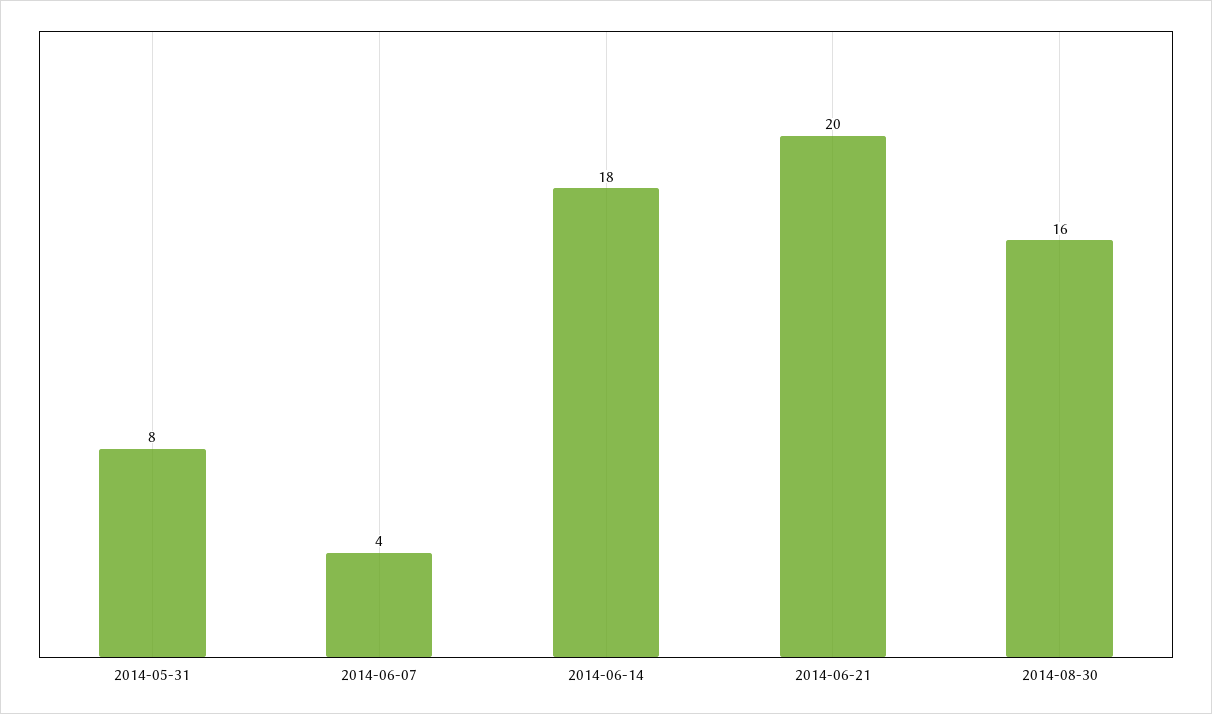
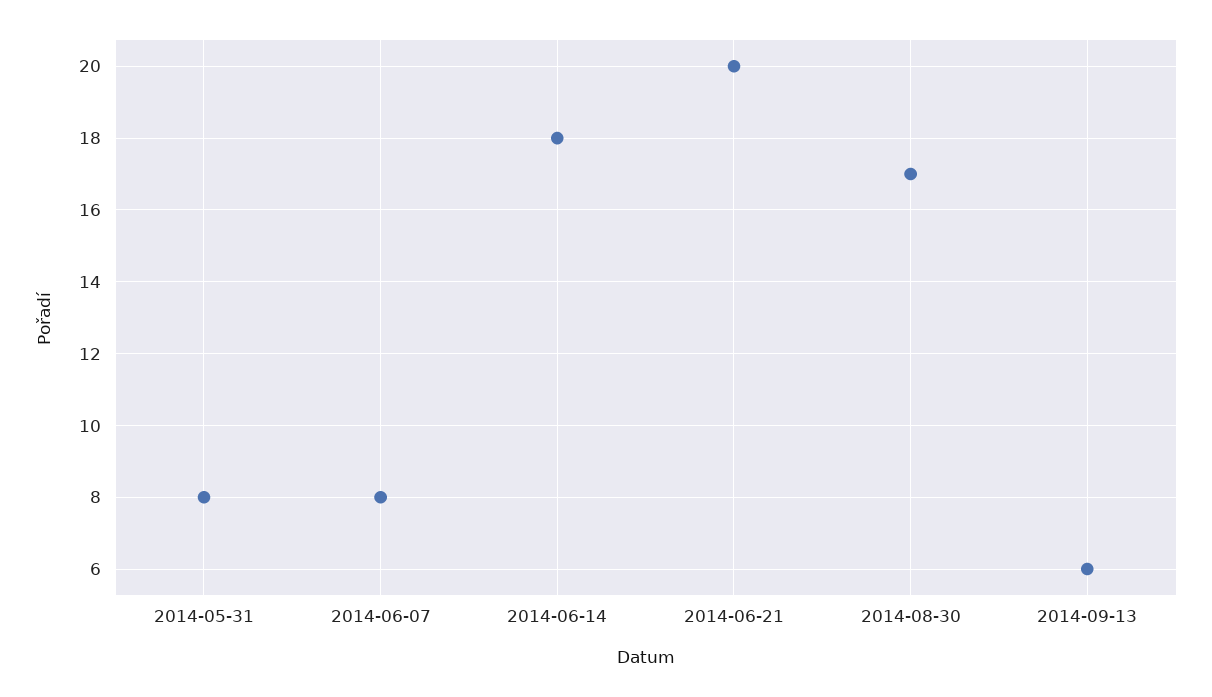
2014-06-07: 4 -> 8
2014-08-30: 16 -> 17
2014-09-13: none -> 6

